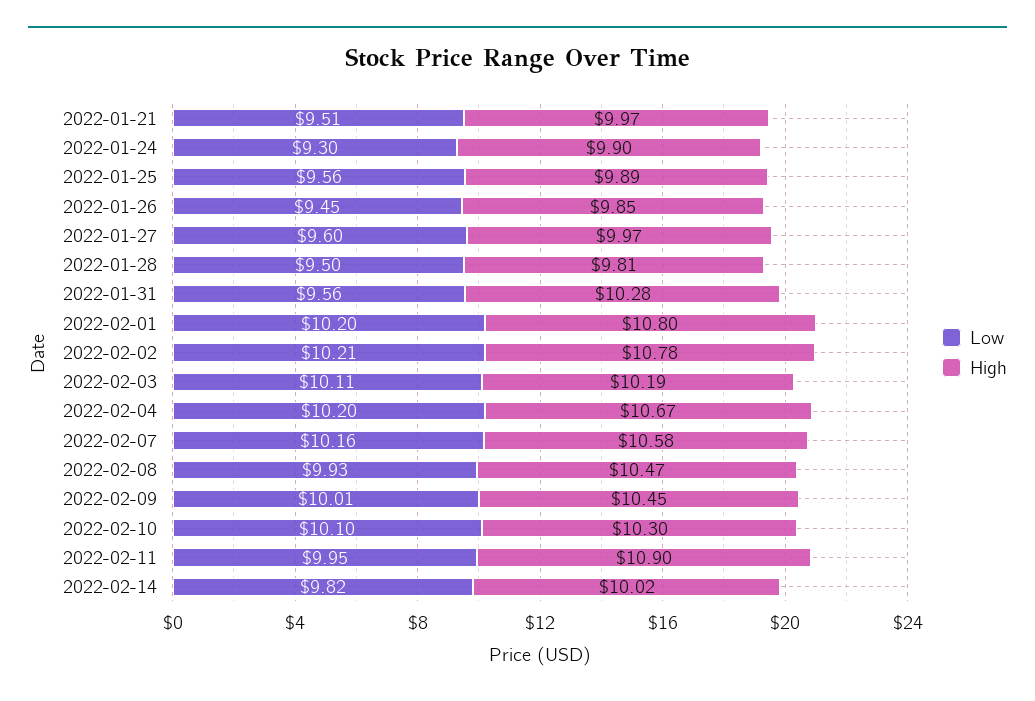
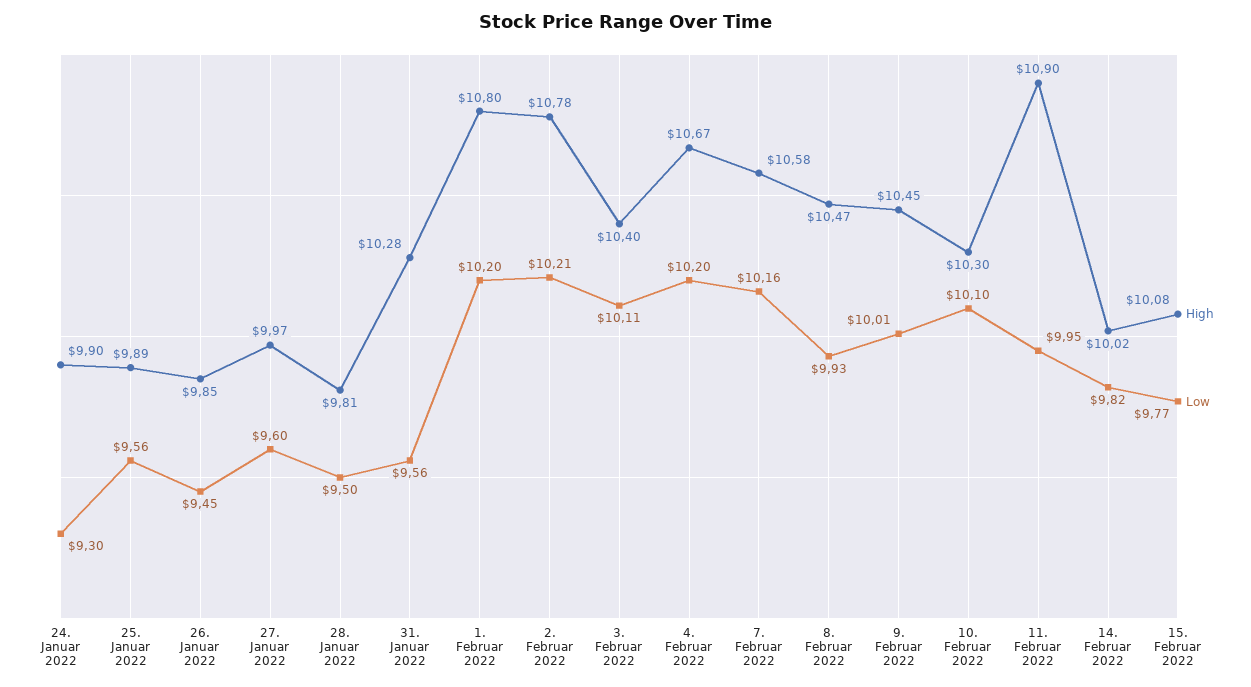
Low, 2022-01-21: 9.51 -> none
High, 2022-01-21: 9.97 -> none
High, 2022-02-03: 10.19 -> 10.4
High, 15. Februar 2022: none -> 10.08
Low, 15. Februar 2022: none -> 9.77

